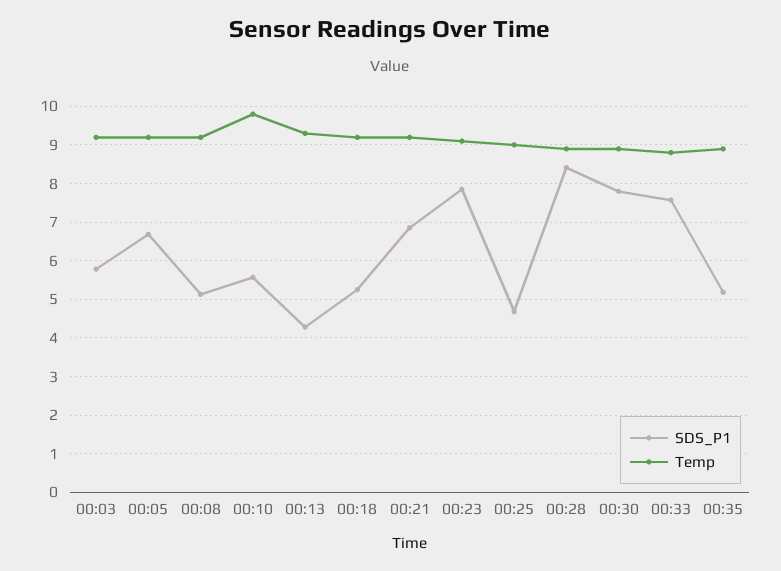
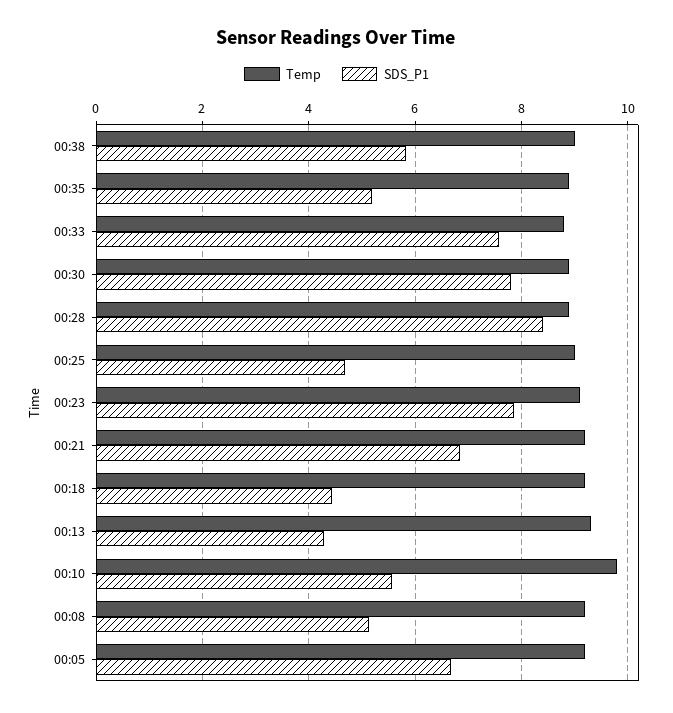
SDS_P1, 00:03: 5.8 -> none
Temp, 00:03: 9.2 -> none
SDS_P1, 00:18: 5.2 -> 4.4
Temp, 00:38: none -> 9
SDS_P1, 00:38: none -> 5.8

